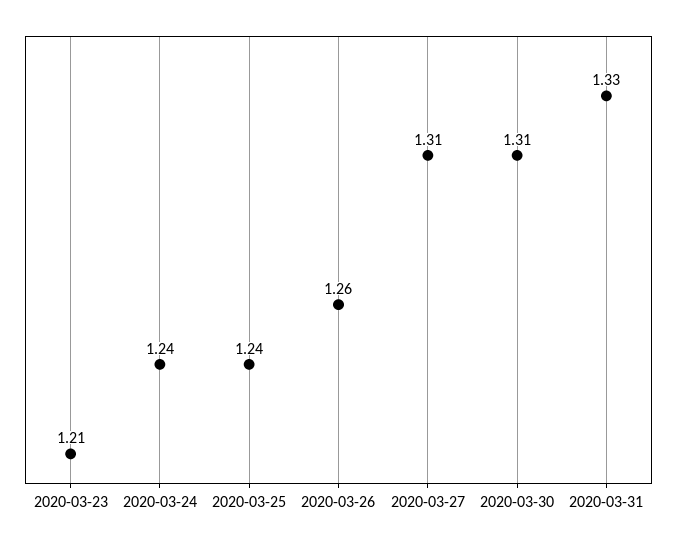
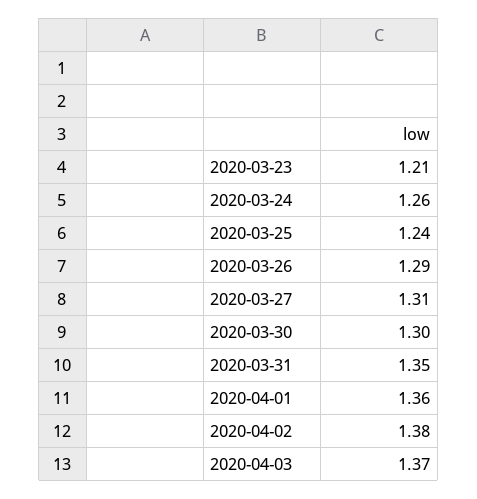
2020-03-24: 1.24 -> 1.26
2020-03-26: 1.26 -> 1.29
2020-03-30: 1.31 -> 1.3
2020-03-31: 1.33 -> 1.35
2020-04-01: none -> 1.36
2020-04-02: none -> 1.38
2020-04-03: none -> 1.37

